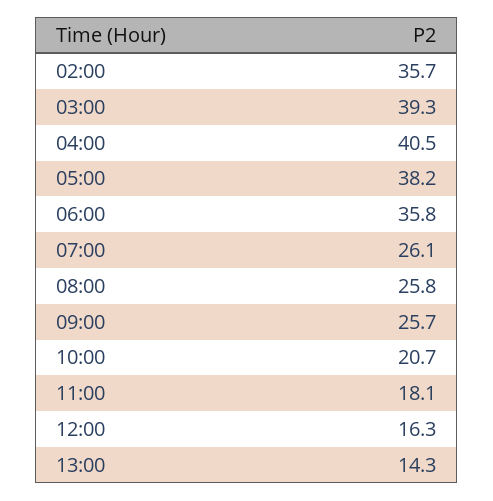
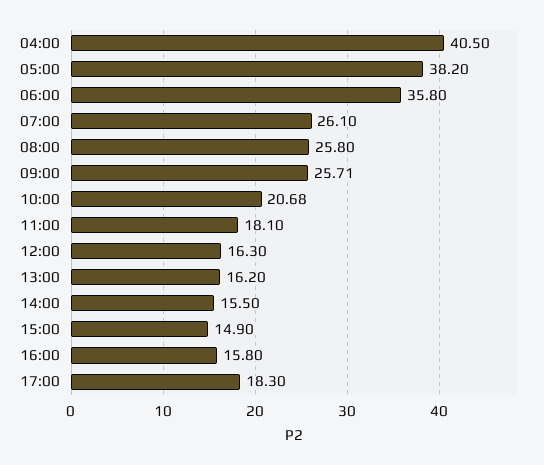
02:00: 35.7 -> none
03:00: 39.3 -> none
13:00: 14.3 -> 16.2
14:00: none -> 15.5
15:00: none -> 14.9
16:00: none -> 15.8
17:00: none -> 18.3

